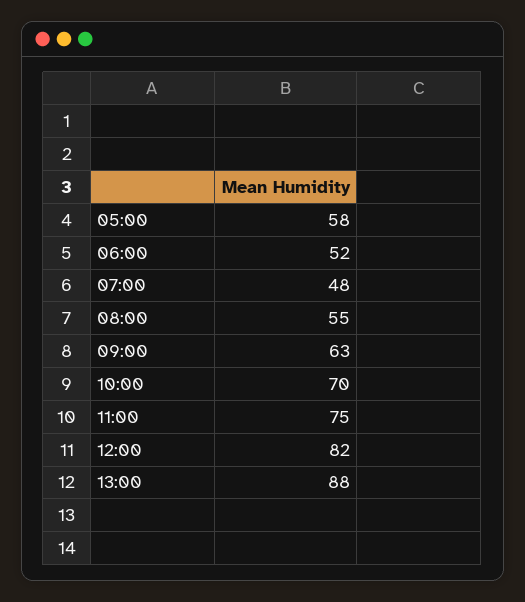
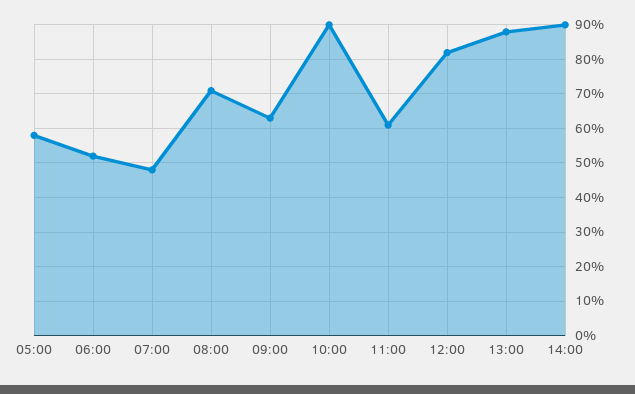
08:00: 55 -> 70
10:00: 70 -> 90
11:00: 75 -> 60
14:00: none -> 90

